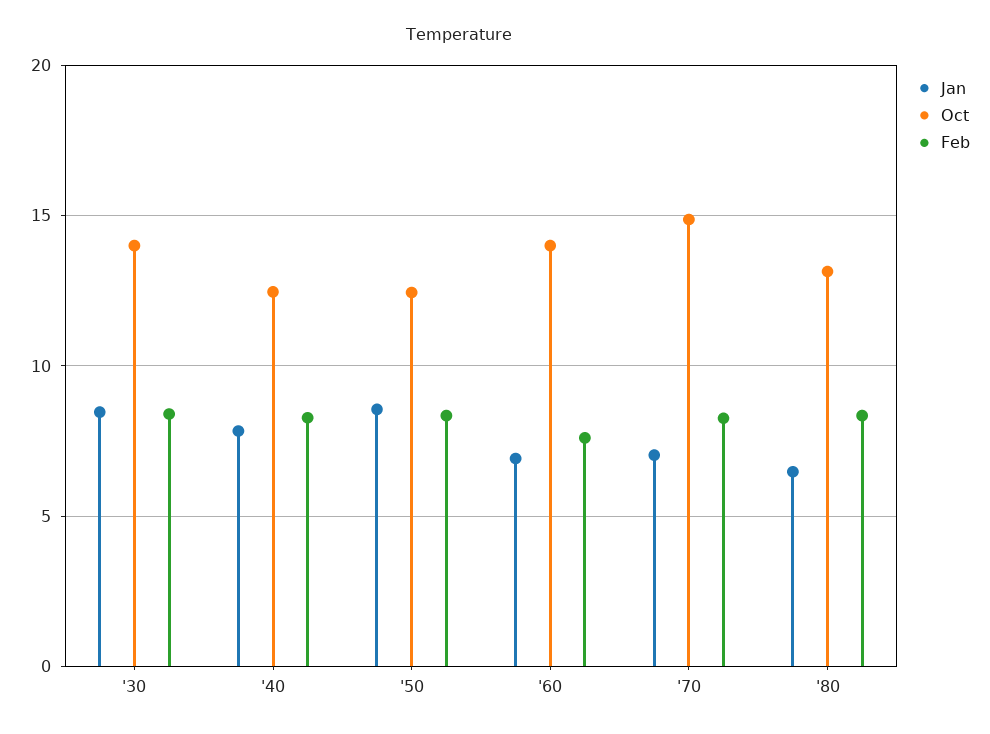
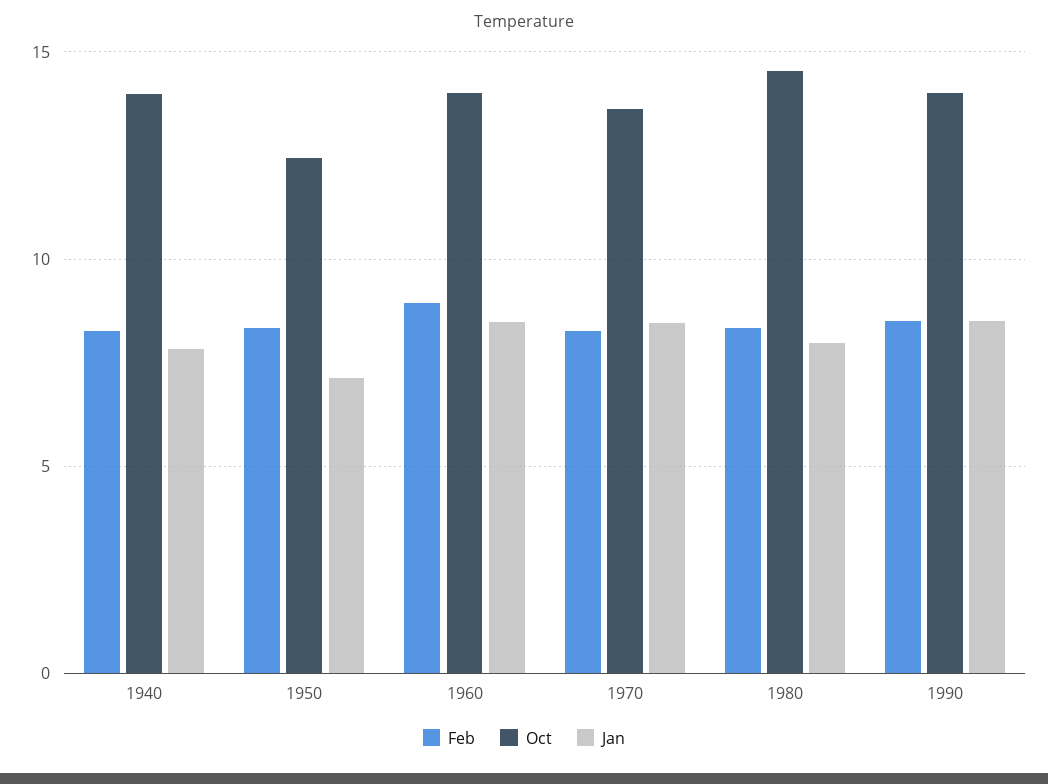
Jan, '30: 8.5 -> none
Oct, '30: 14 -> none
Feb, '30: 8.5 -> none
Oct, '40: 12.5 -> 14
Jan, '50: 8.5 -> 7
Jan, '60: 7 -> 8.5
Feb, '60: 7.5 -> 9
Jan, '70: 7 -> 8.5
Oct, '70: 15 -> 13.5
Jan, '80: 6.5 -> 8
Oct, '80: 13 -> 14.5
Feb, 1990: none -> 8.5
Oct, 1990: none -> 14
Jan, 1990: none -> 8.5

